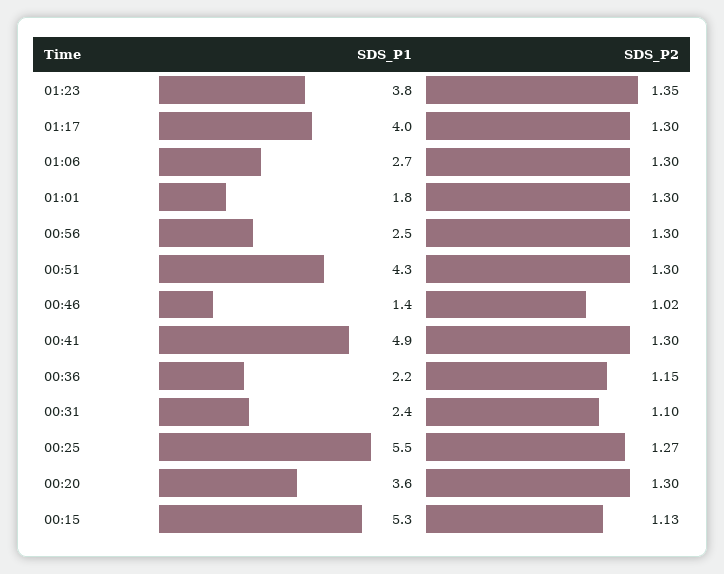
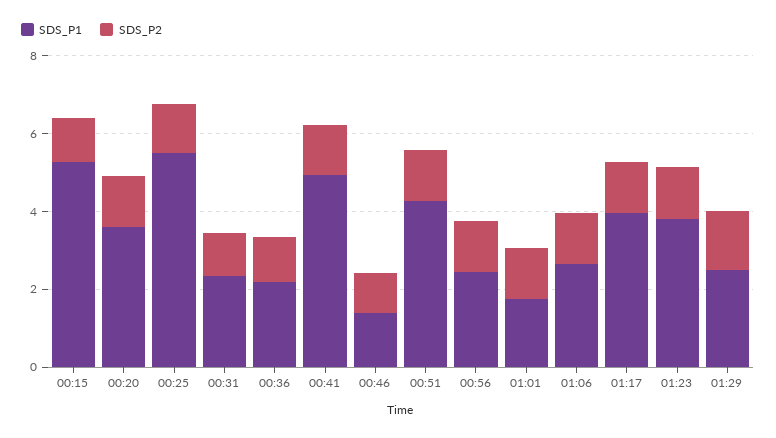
SDS_P1, 01:29: none -> 2.5
SDS_P2, 01:29: none -> 1.5

